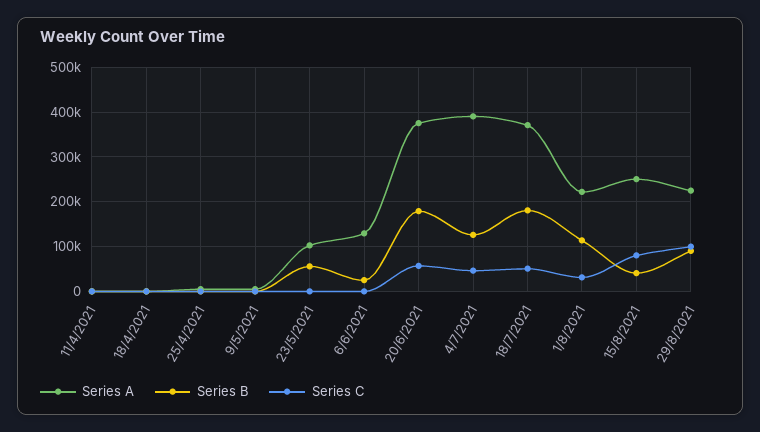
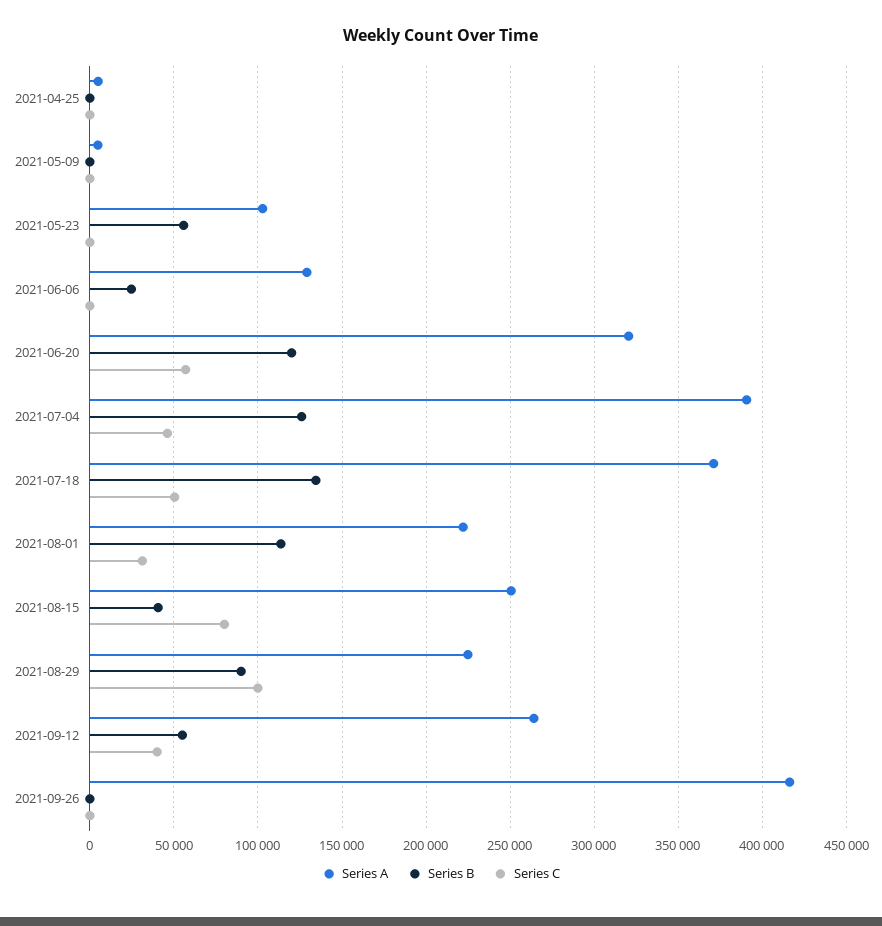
Series A, 11/4/2021: 0 -> none
Series B, 11/4/2021: 0 -> none
Series C, 11/4/2021: 0 -> none
Series A, 18/4/2021: 0 -> none
Series B, 18/4/2021: 0 -> none
Series C, 18/4/2021: 0 -> none
Series A, 20/6/2021: 380000 -> 320000
Series B, 20/6/2021: 180000 -> 120000
Series B, 18/7/2021: 180000 -> 135000
Series A, 2021-09-12: none -> 265000
Series B, 2021-09-12: none -> 55000
Series C, 2021-09-12: none -> 40000
Series A, 2021-09-26: none -> 415000
Series B, 2021-09-26: none -> 0
Series C, 2021-09-26: none -> 0

